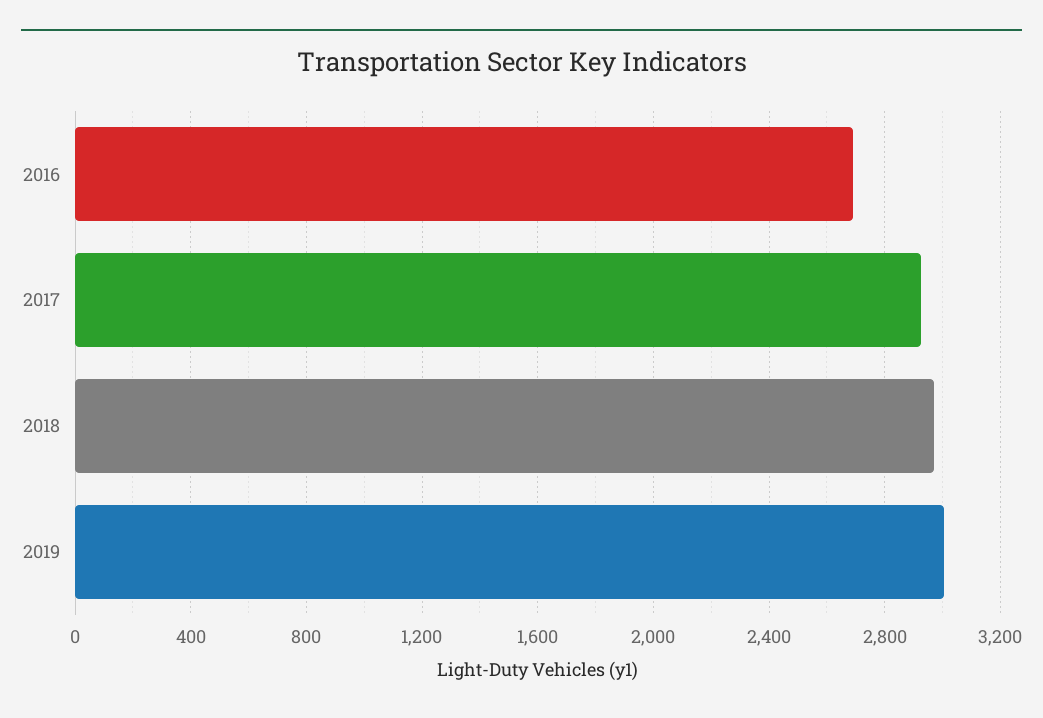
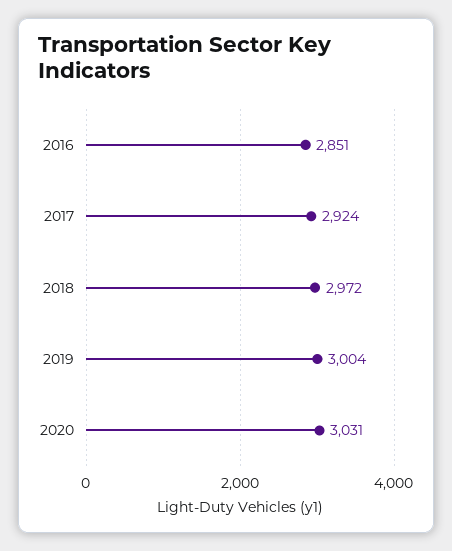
2016: 2700 -> 2851
2020: none -> 3031

